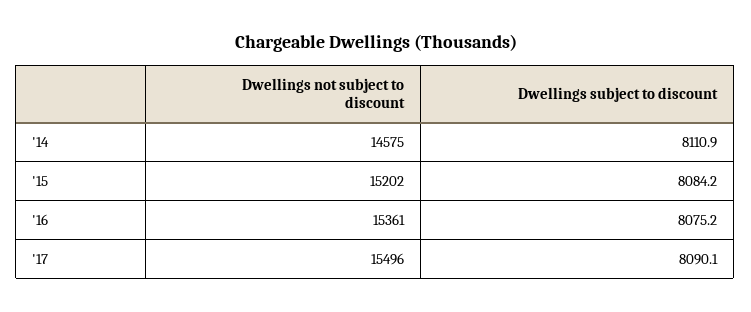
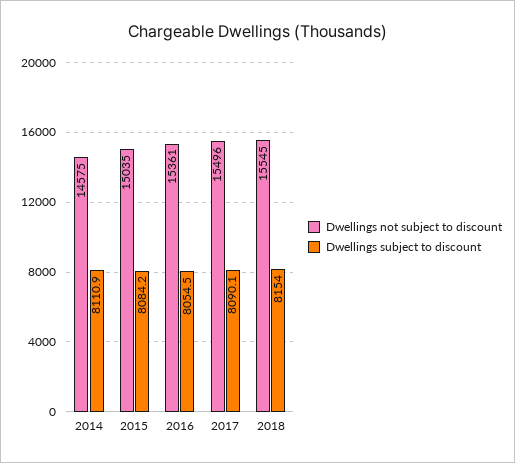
Dwellings not subject to discount, '15: 15202 -> 15035
Dwellings subject to discount, '16: 8075.2 -> 8054.5
Dwellings not subject to discount, 2018: none -> 15545
Dwellings subject to discount, 2018: none -> 8154

